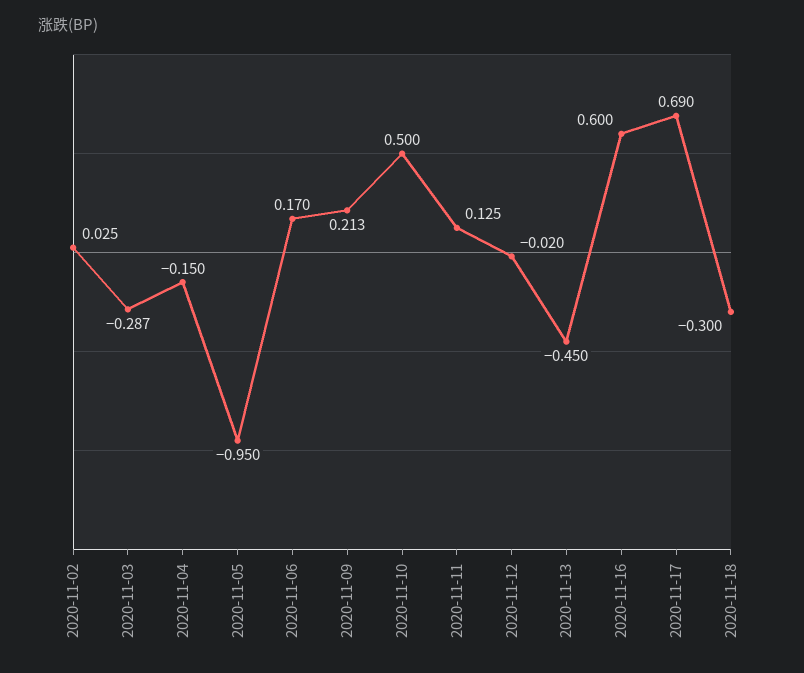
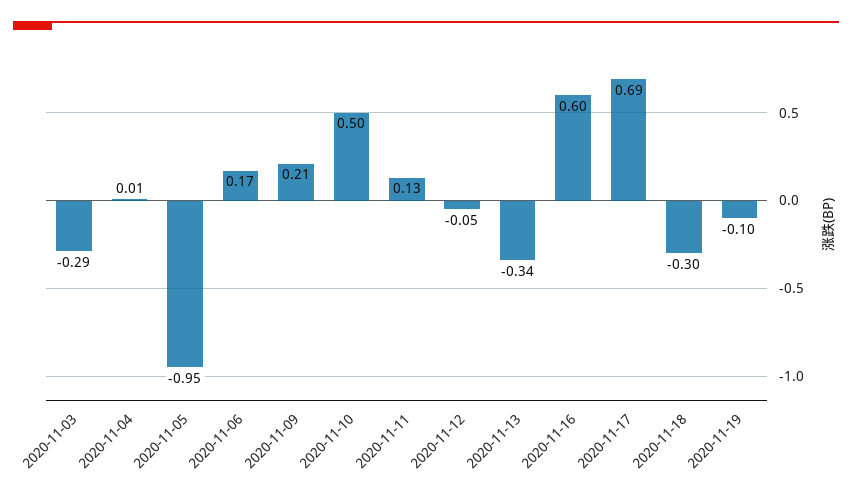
2020-11-02: 0.025 -> none
2020-11-04: -0.15 -> 0.01
2020-11-12: -0.02 -> -0.05
2020-11-13: -0.45 -> -0.34
2020-11-19: none -> -0.1

